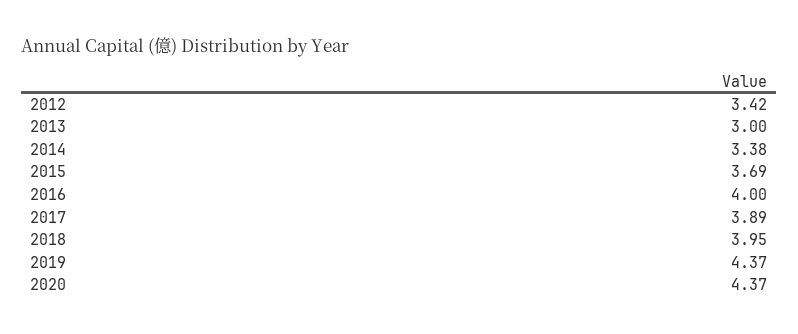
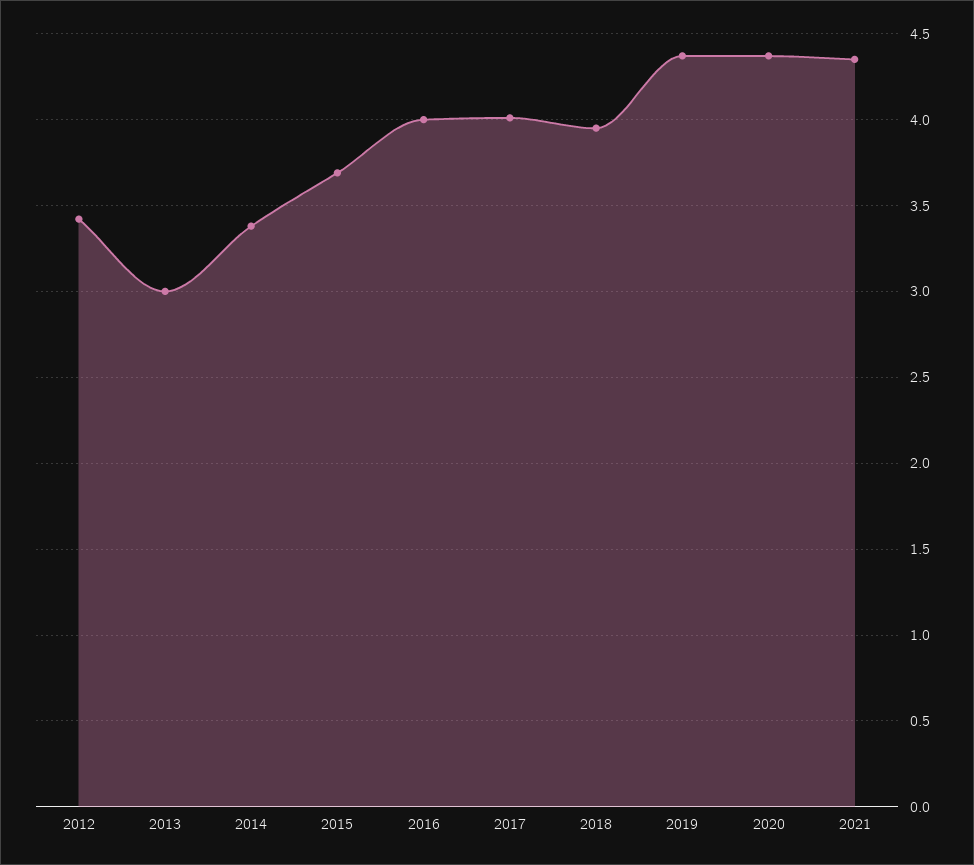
2017: 3.89 -> 4
2021: none -> 4.35

